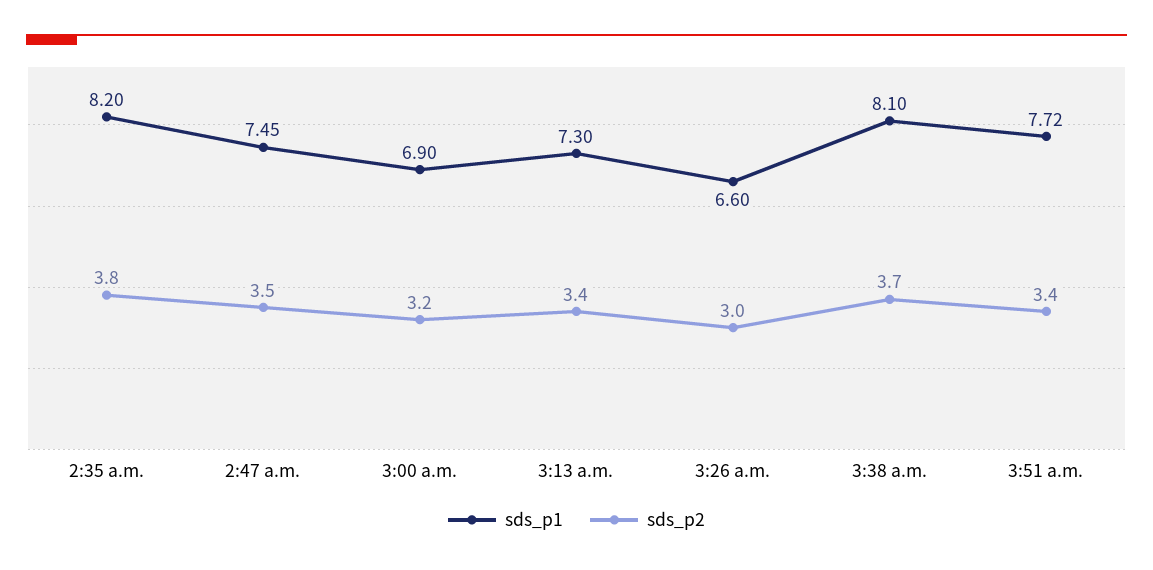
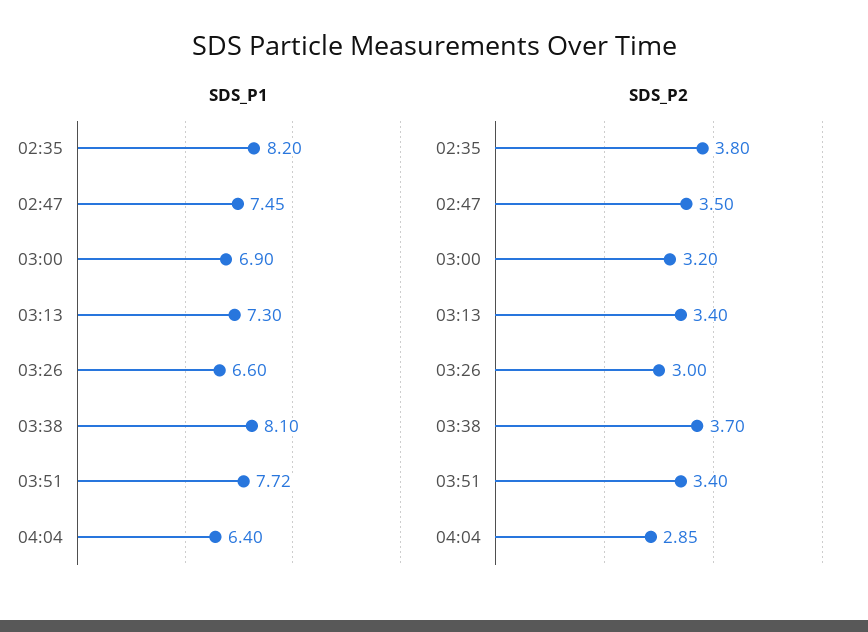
sds_p1, 04:04: none -> 6.4
sds_p2, 04:04: none -> 2.85

